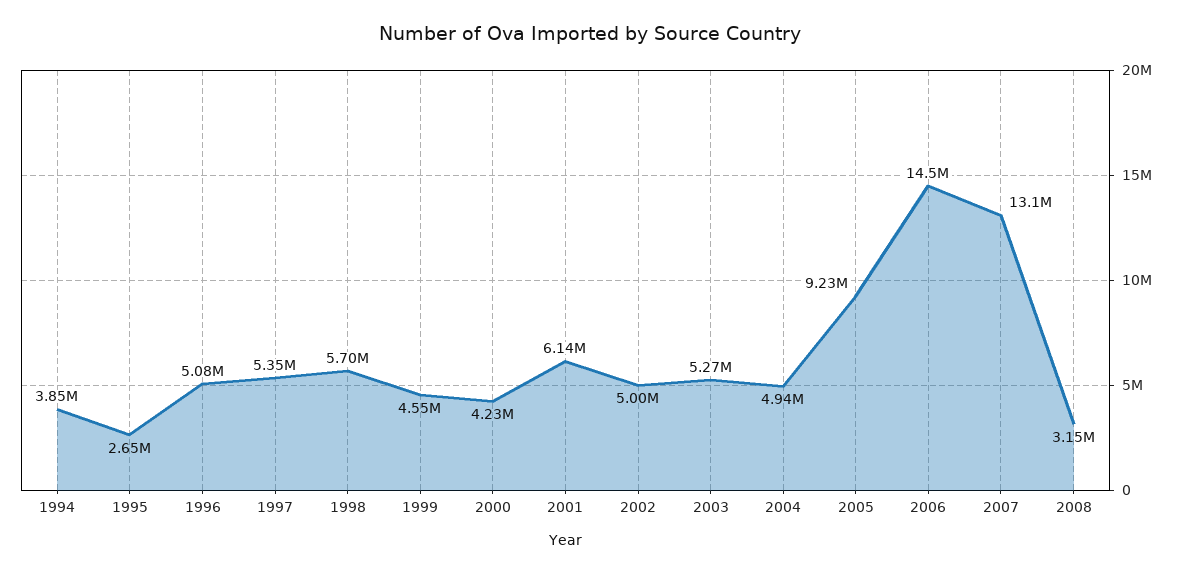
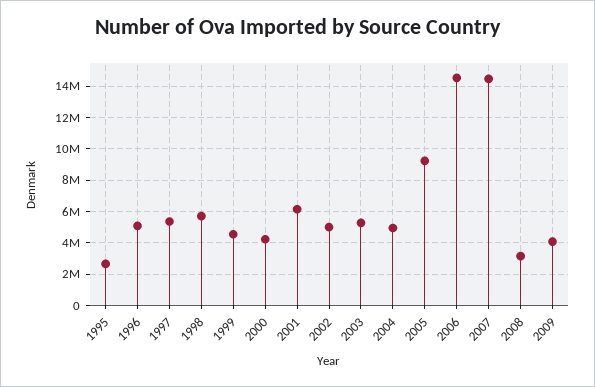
1994: 3850000 -> none
2007: 13100000 -> 14500000
2009: none -> 4000000

